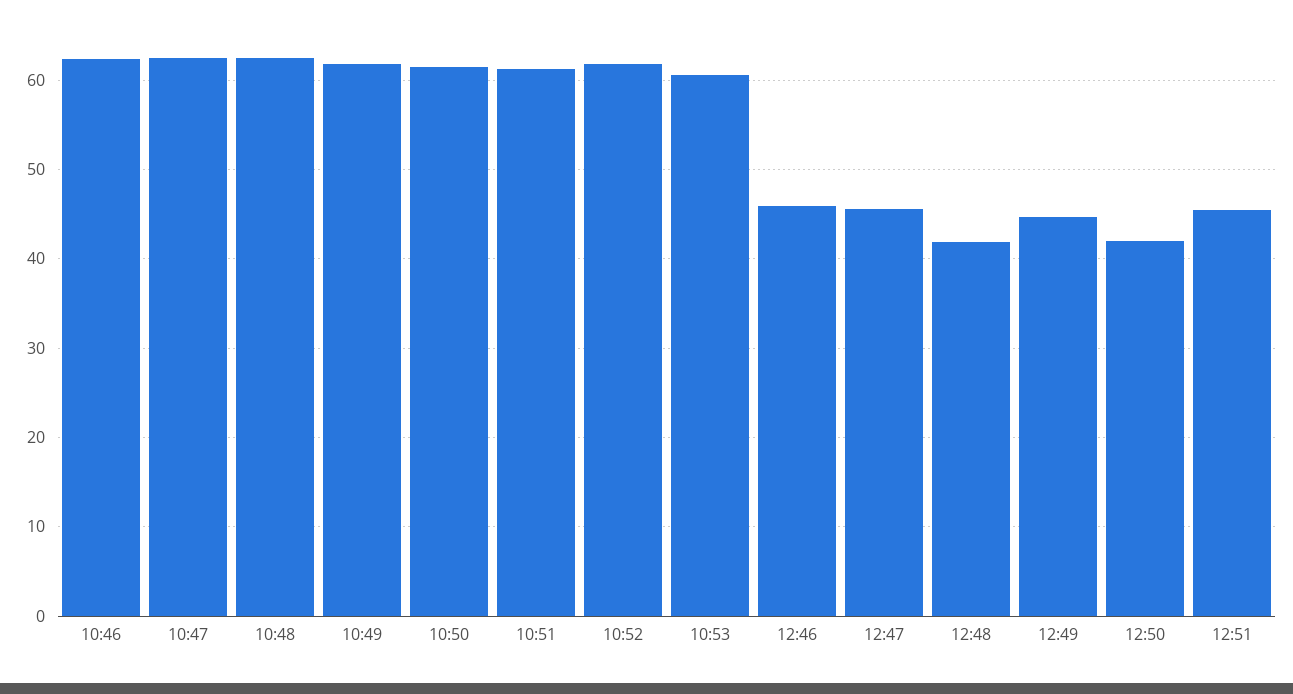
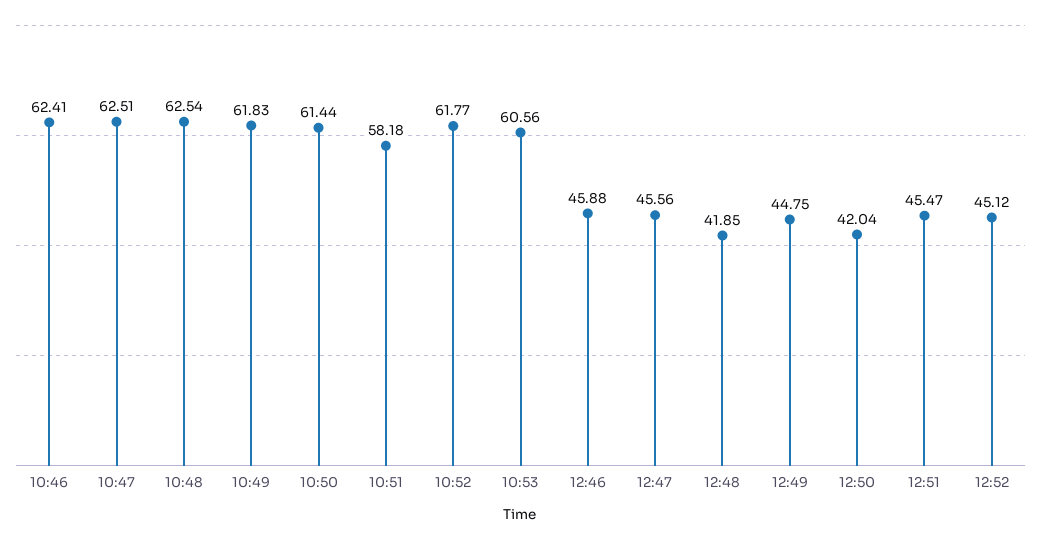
10:51: 61 -> 58.18
12:52: none -> 45.12

